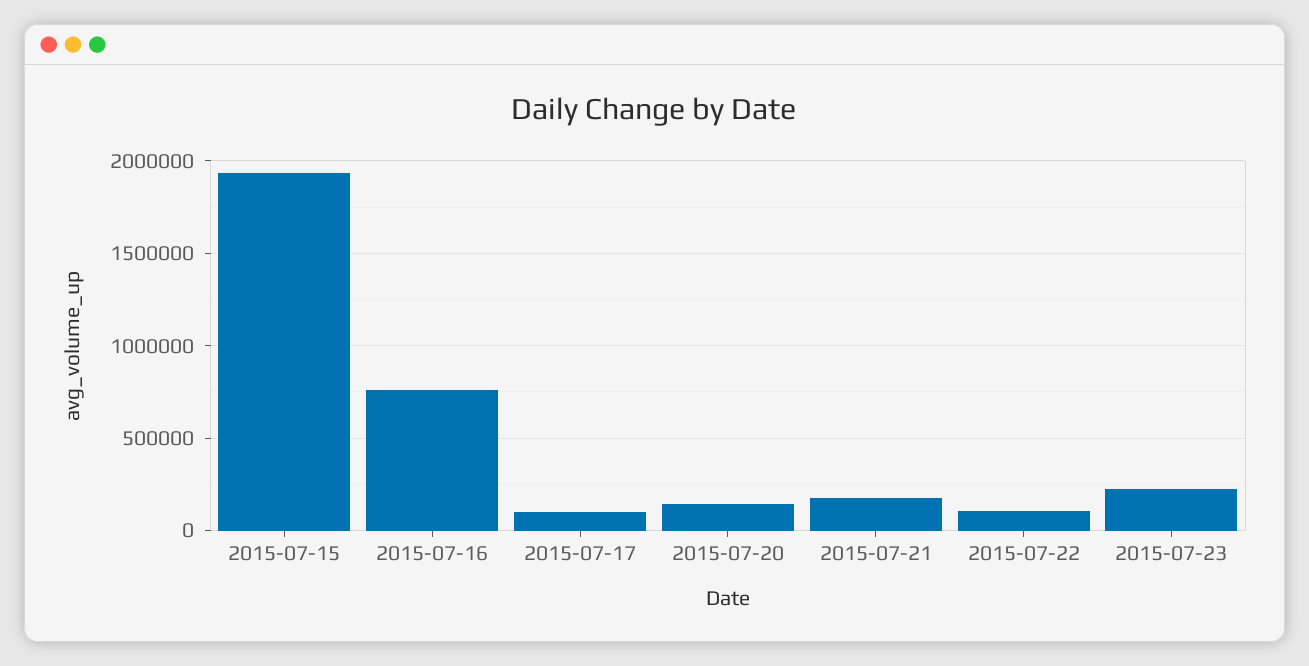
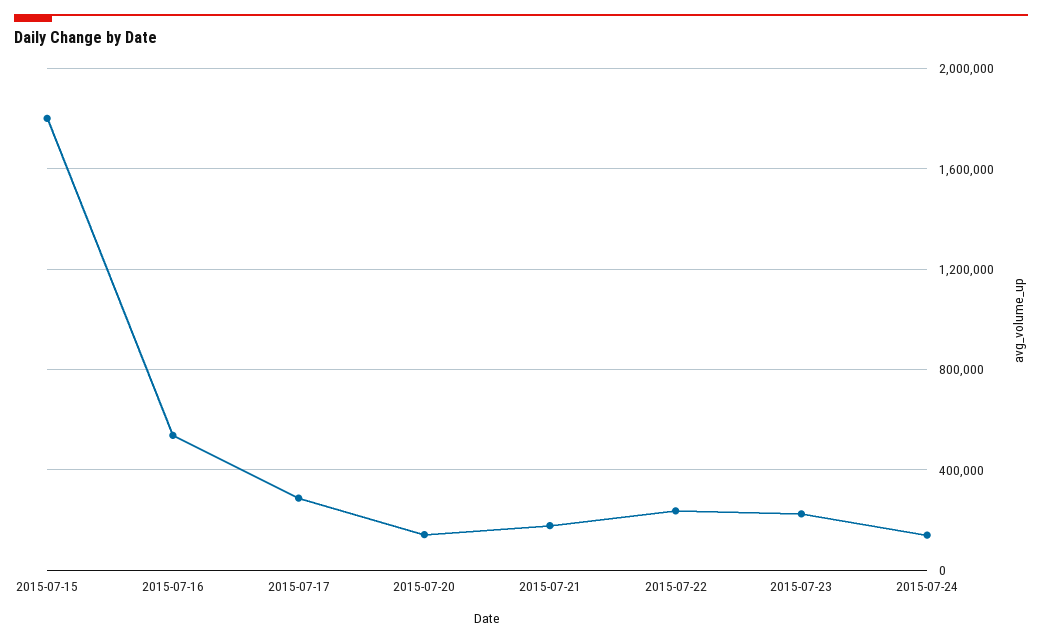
2015-07-15: 1950000 -> 1800000
2015-07-16: 750000 -> 550000
2015-07-17: 100000 -> 300000
2015-07-22: 100000 -> 250000
2015-07-24: none -> 150000

